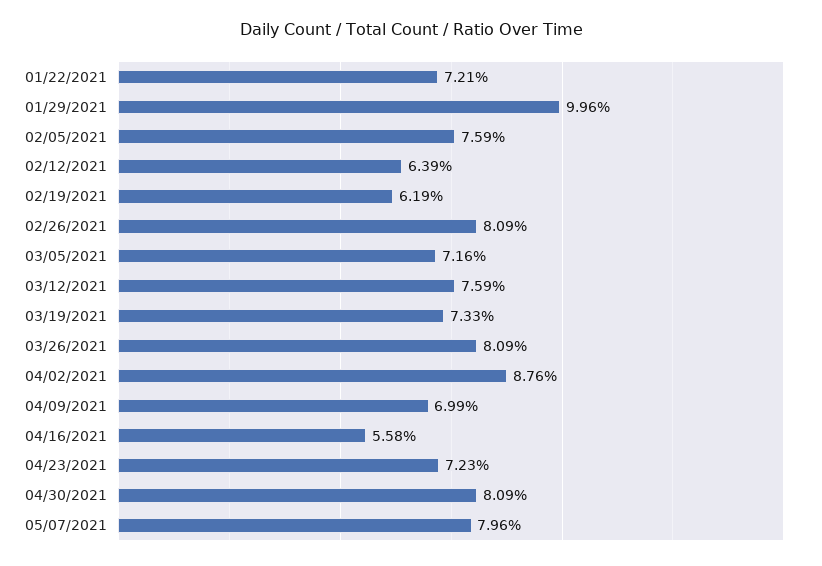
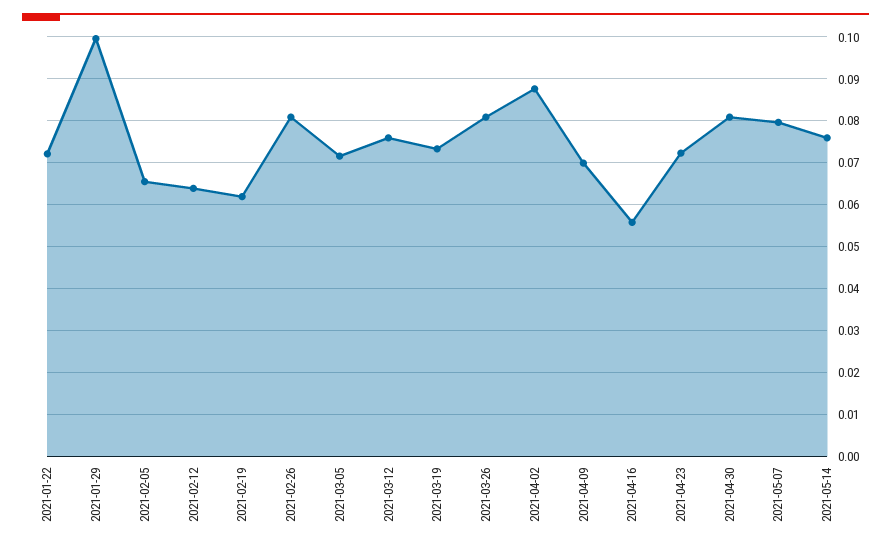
02/05/2021: 0.0759 -> 0.066
2021-05-14: none -> 0.076

